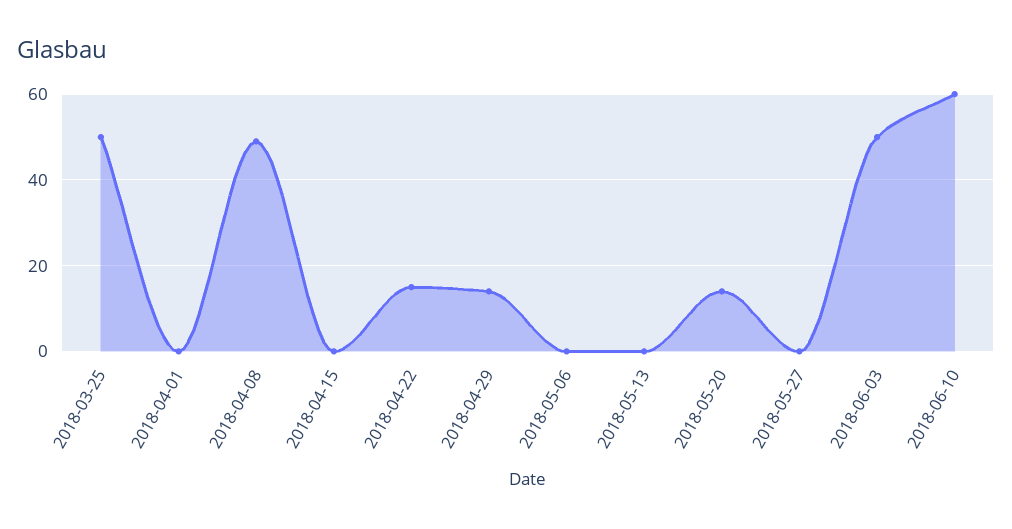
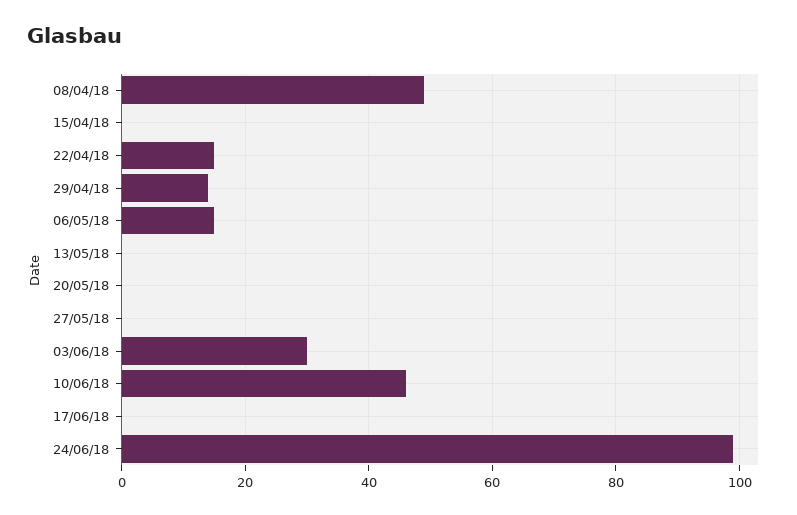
2018-03-25: 50 -> none
2018-04-01: 0 -> none
2018-05-06: 0 -> 15
2018-05-20: 15 -> 0
2018-06-03: 50 -> 30
2018-06-10: 60 -> 45
17/06/18: none -> 0
24/06/18: none -> 100

